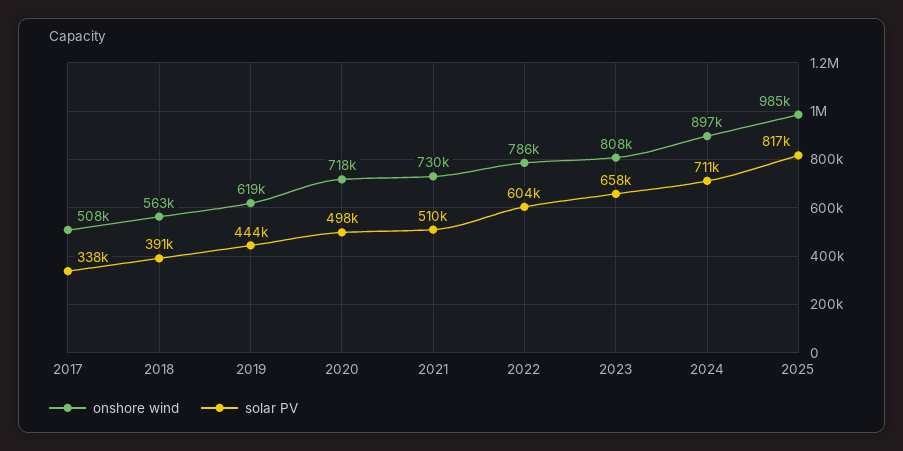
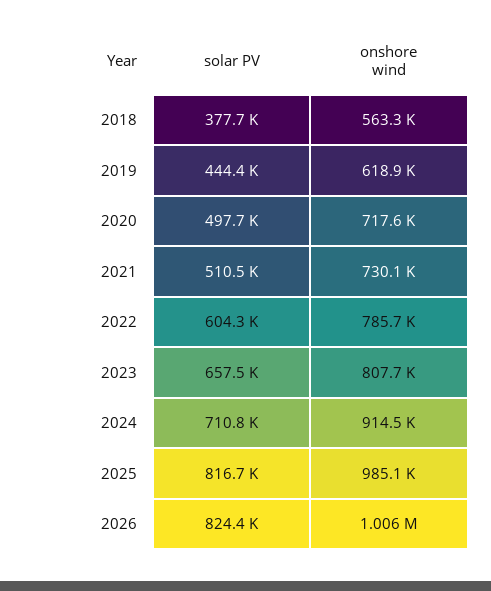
onshore wind, 2017: 508000 -> none
solar PV, 2017: 338000 -> none
solar PV, 2018: 391000 -> 377700
onshore wind, 2024: 897000 -> 914500
solar PV, 2026: none -> 824400
onshore wind, 2026: none -> 1006000

